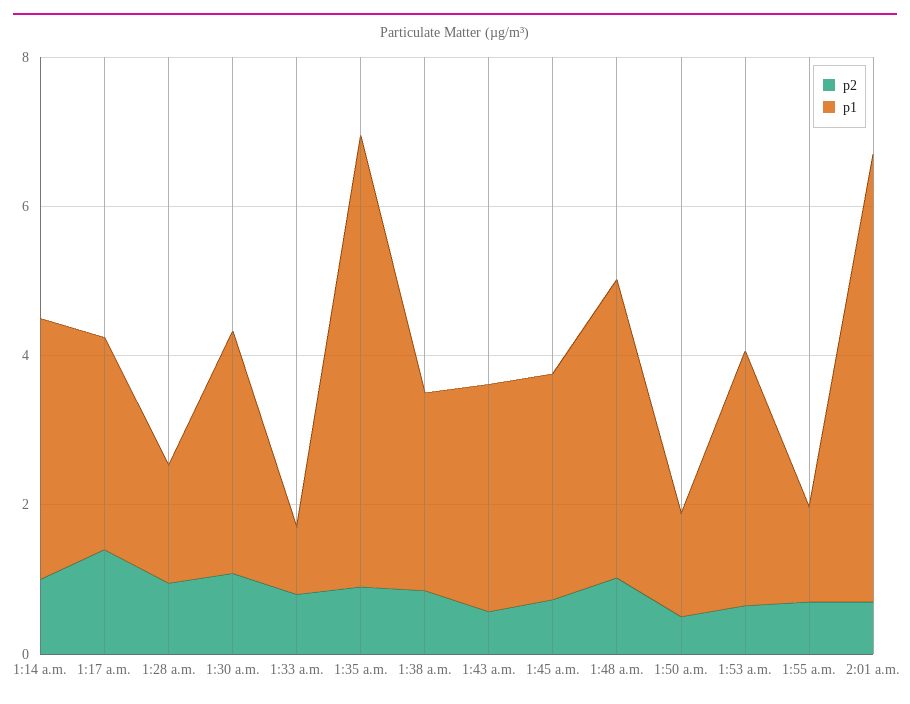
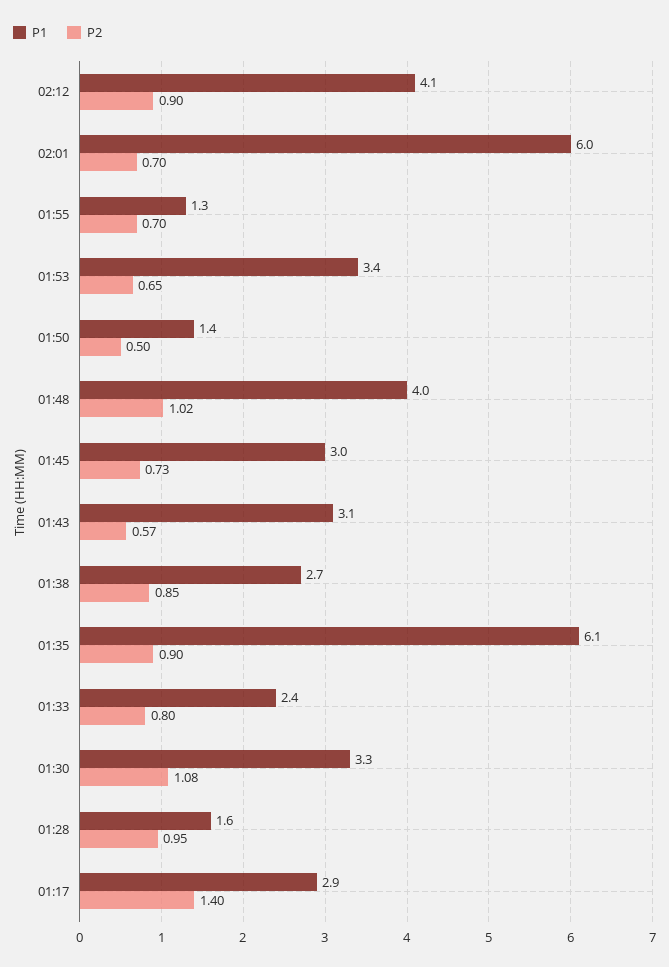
p2, 1:14 a.m.: 1 -> none
p1, 1:14 a.m.: 3.5 -> none
p1, 1:33 a.m.: 1 -> 2.4
p1, 02:12: none -> 4.1
p2, 02:12: none -> 0.9

